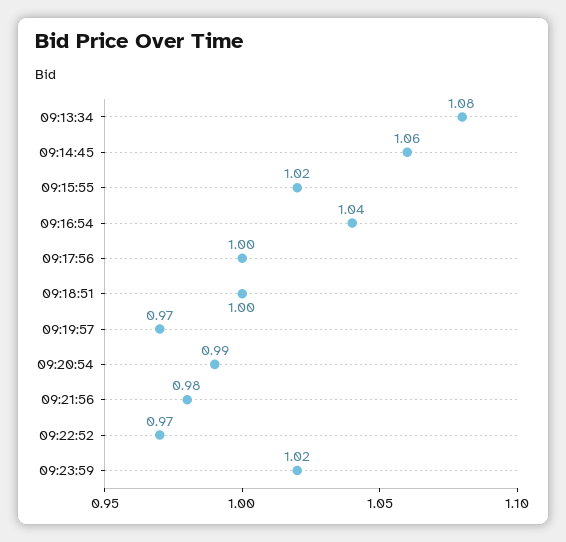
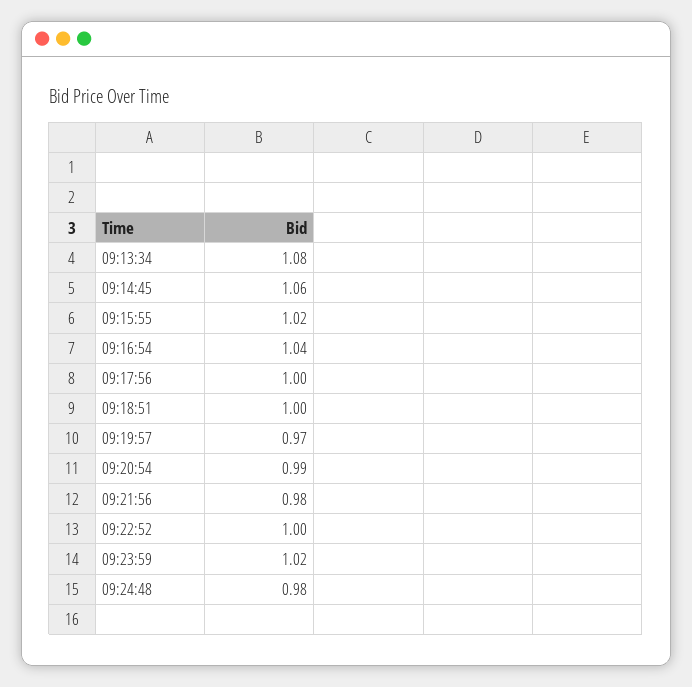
09:22:52: 0.97 -> 1
09:24:48: none -> 0.98

